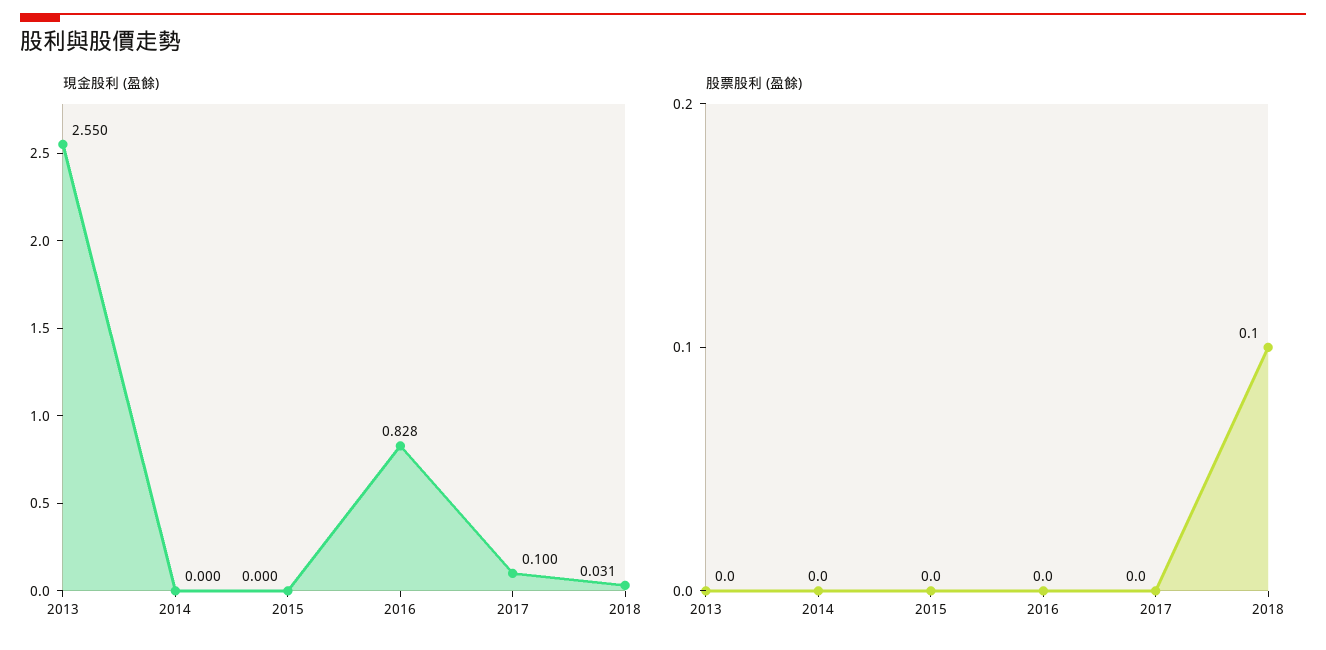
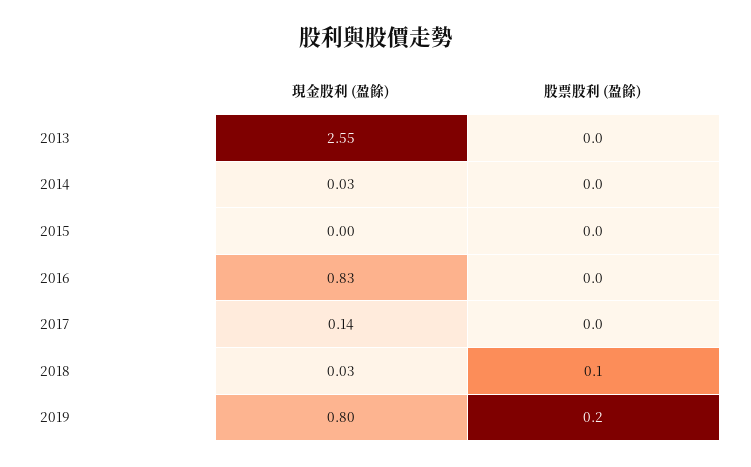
現金股利 (盈餘), 2014: 0 -> 0.03
現金股利 (盈餘), 2017: 0.1 -> 0.14
現金股利 (盈餘), 2019: none -> 0.8
股票股利 (盈餘), 2019: none -> 0.2

